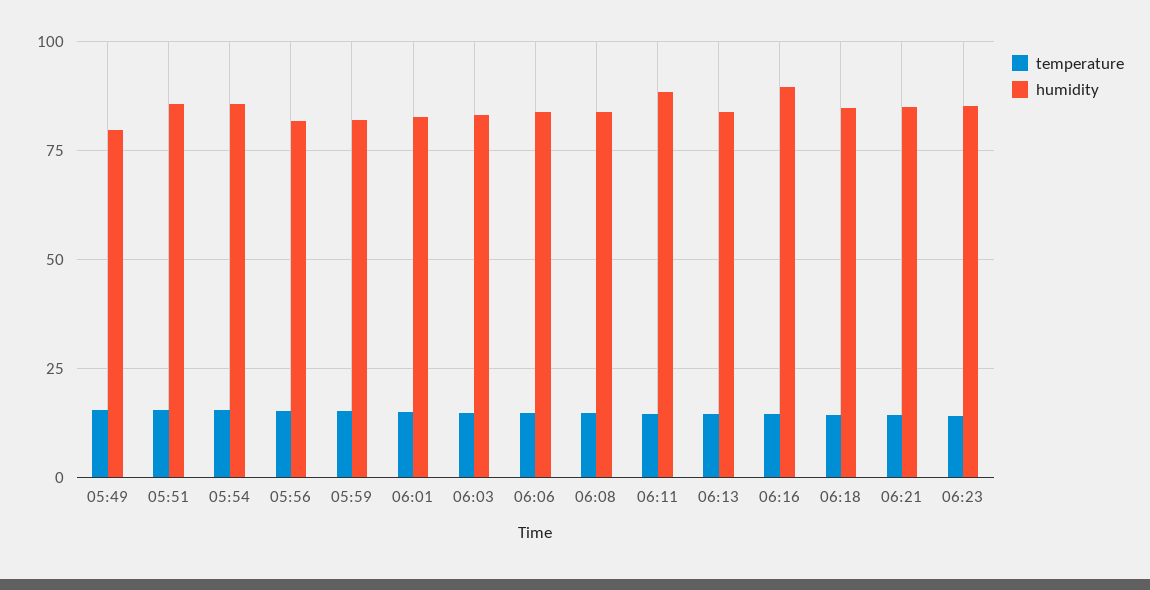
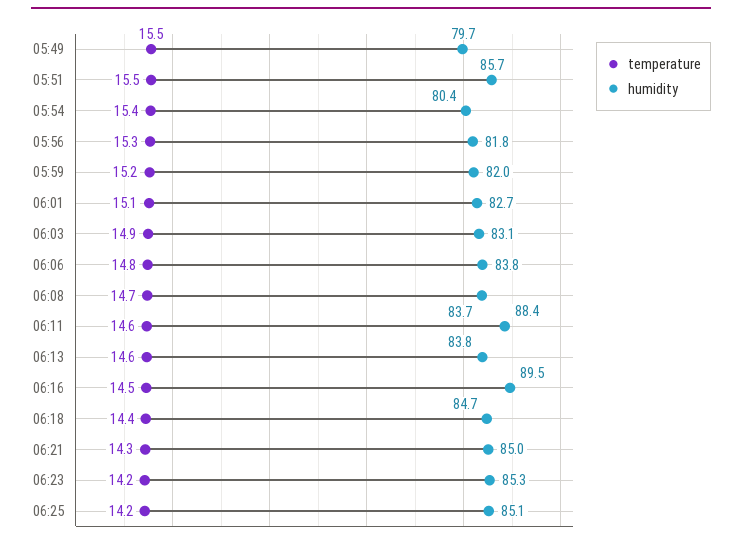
humidity, 05:54: 85 -> 80.4
temperature, 06:25: none -> 14.2
humidity, 06:25: none -> 85.1

